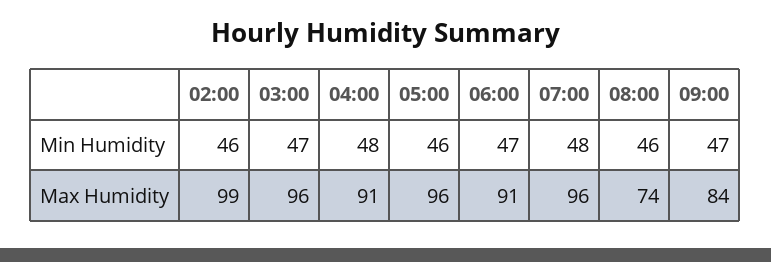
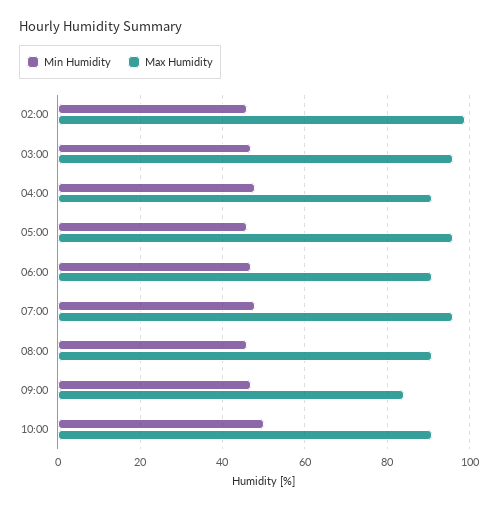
Max Humidity, 08:00: 74 -> 90
Min Humidity, 10:00: none -> 50
Max Humidity, 10:00: none -> 90

